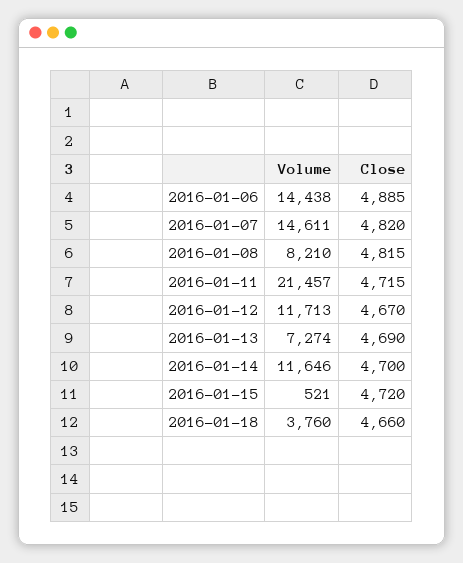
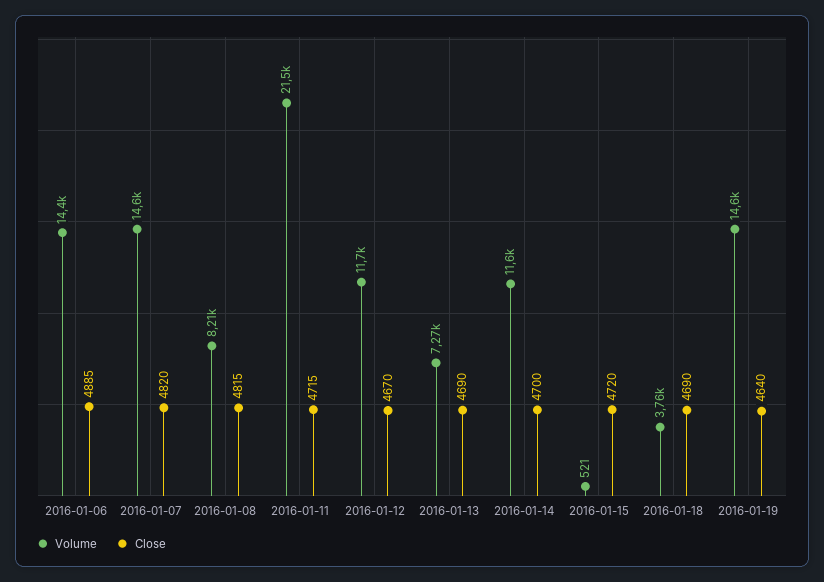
Close, 2016-01-18: 4660 -> 4690
Volume, 2016-01-19: none -> 14600
Close, 2016-01-19: none -> 4640

